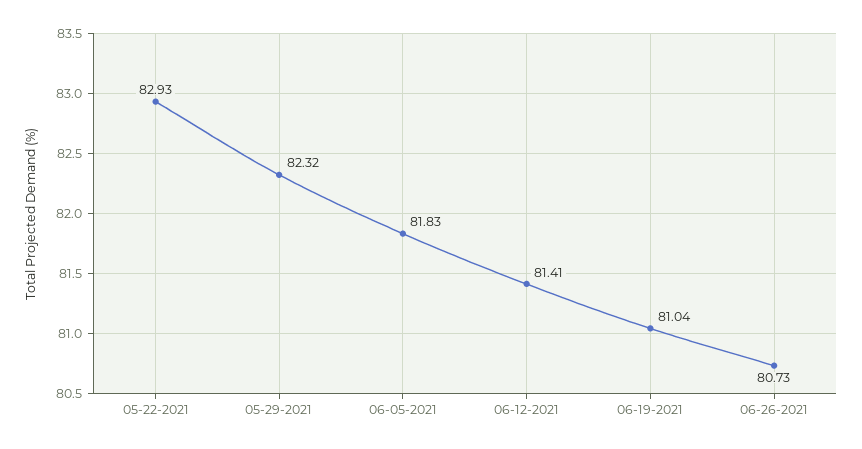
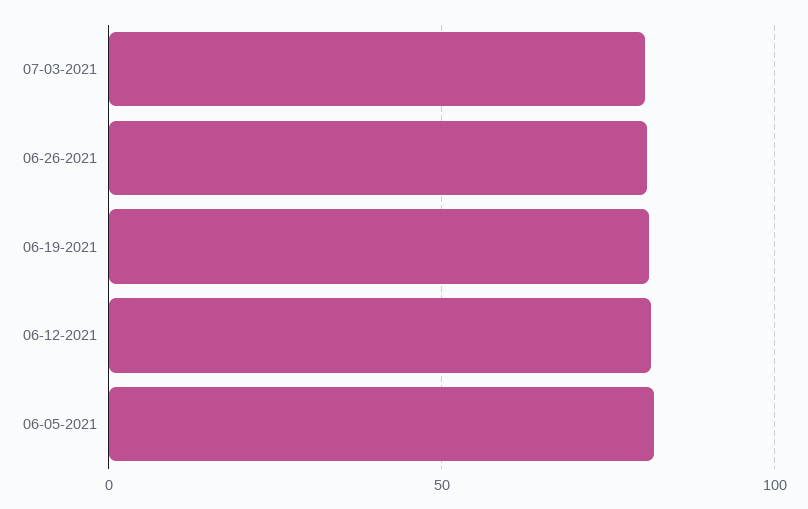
05-22-2021: 82.93 -> none
05-29-2021: 82.32 -> none
07-03-2021: none -> 80

